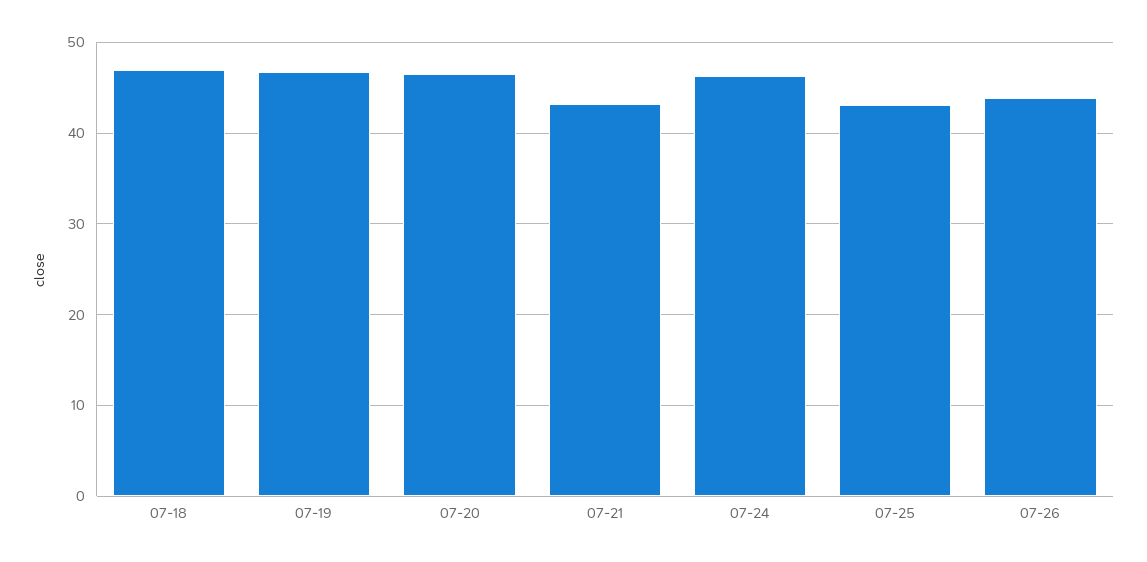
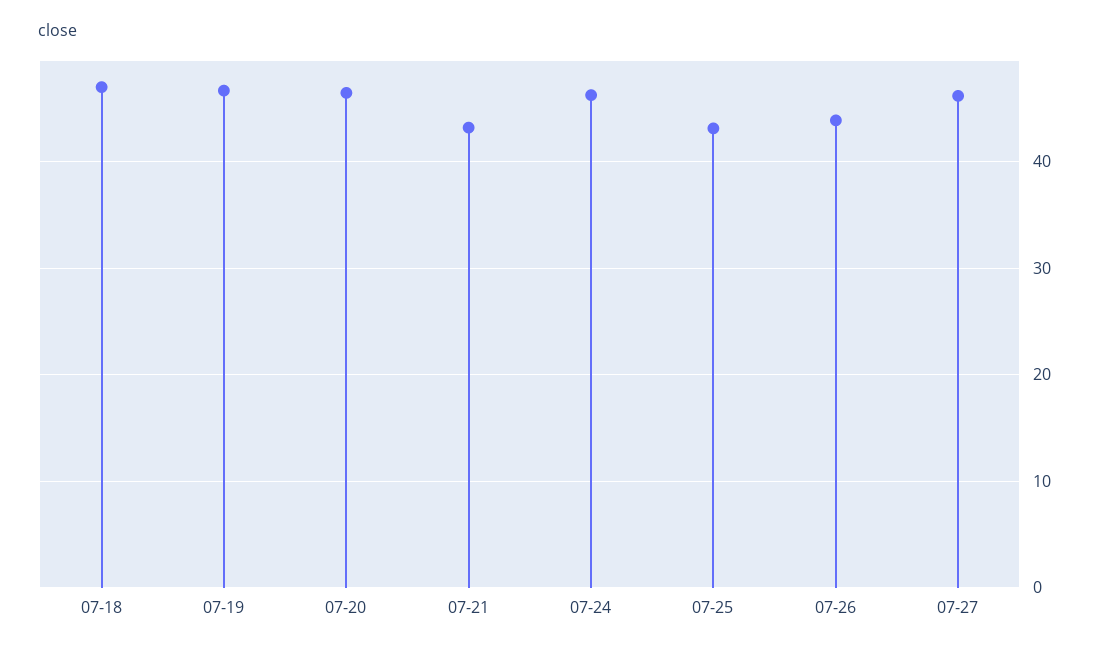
07-27: none -> 46

